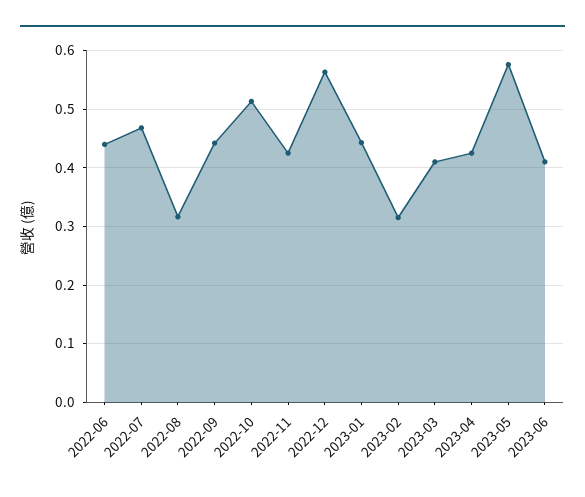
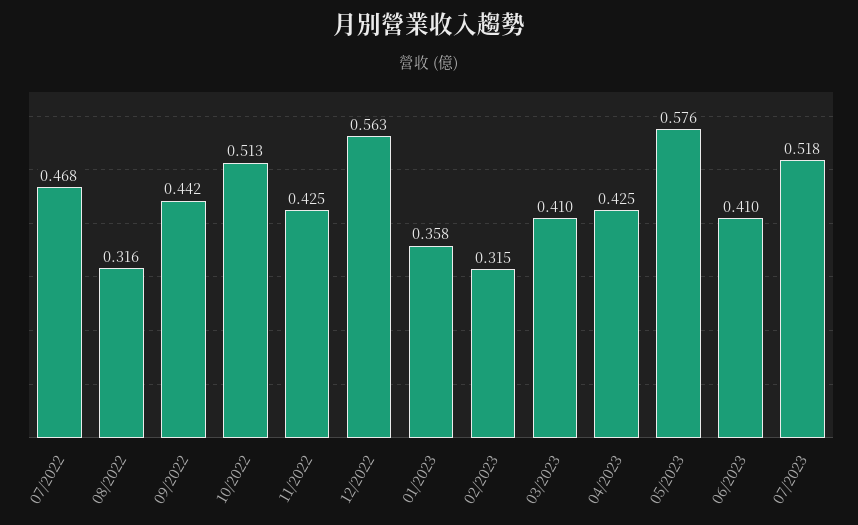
2022-06: 0.44 -> none
2023-01: 0.44 -> 0.358
07/2023: none -> 0.518

